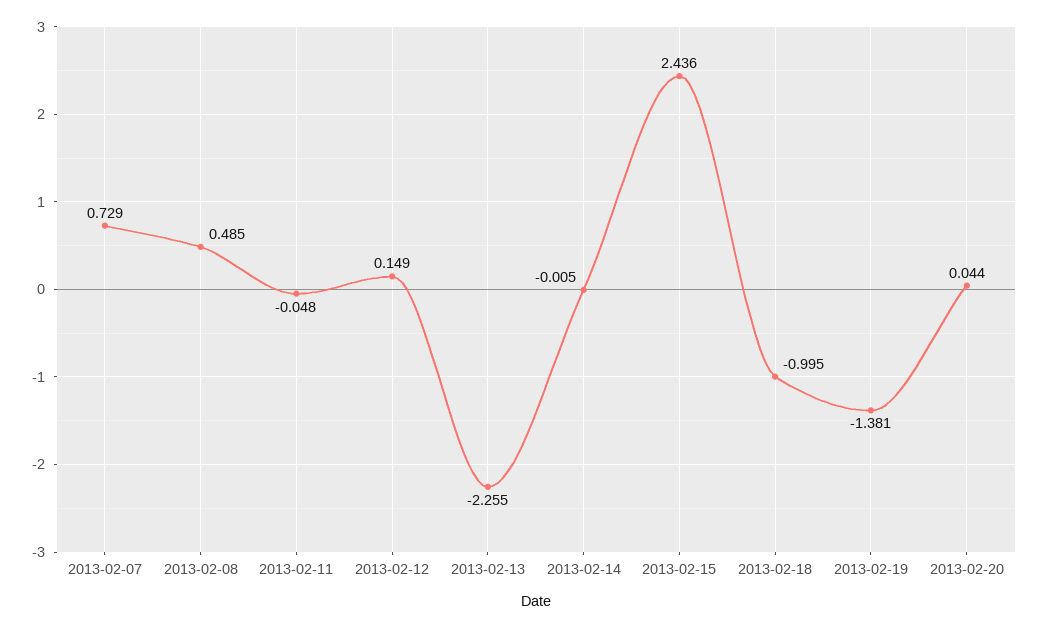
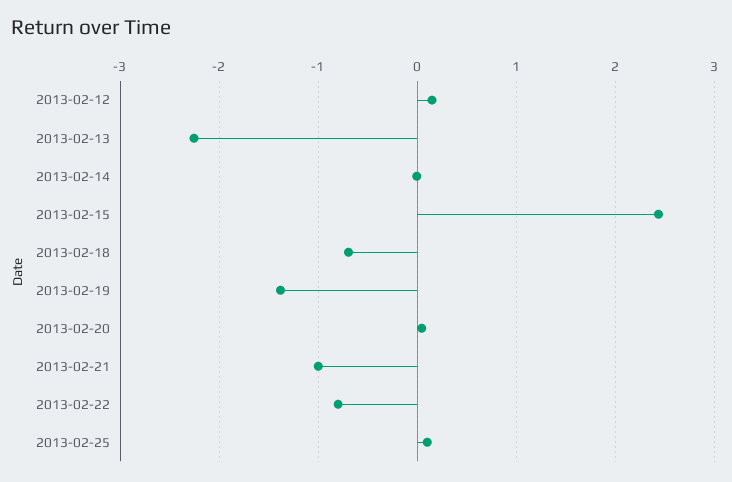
2013-02-07: 0.729 -> none
2013-02-08: 0.485 -> none
2013-02-11: -0.048 -> none
2013-02-18: -0.995 -> -0.7
2013-02-21: none -> -1
2013-02-22: none -> -0.8
2013-02-25: none -> 0.1

